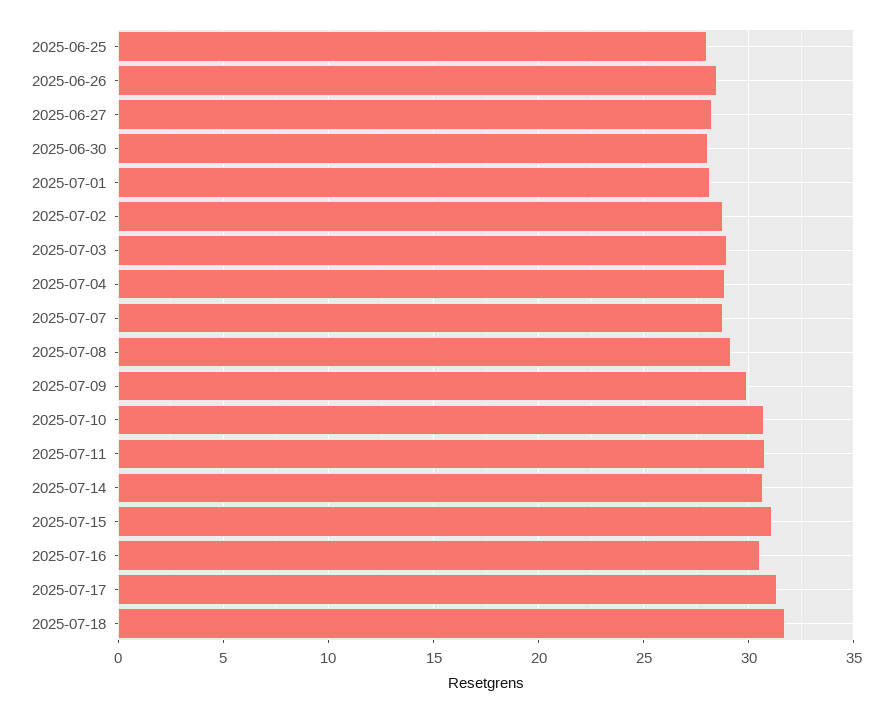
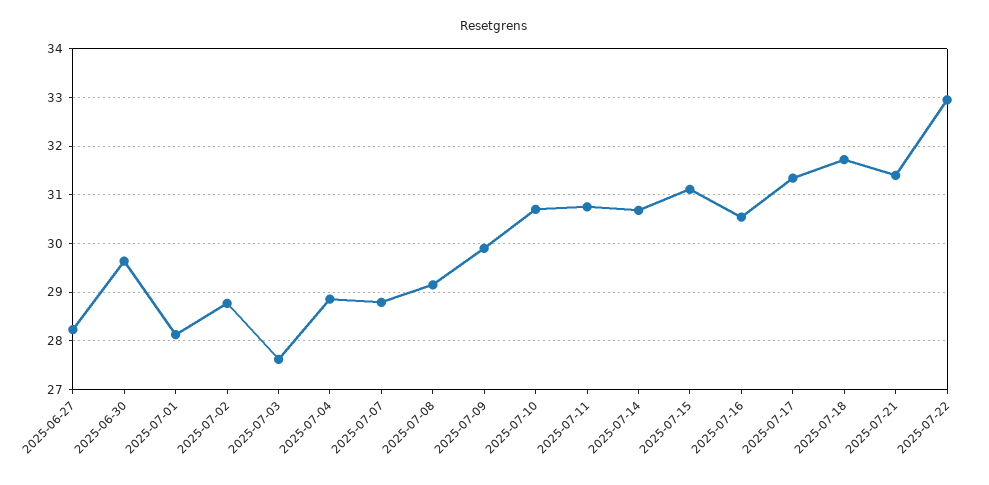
2025-06-25: 28 -> none
2025-06-26: 28.5 -> none
2025-06-30: 28 -> 29.6
2025-07-03: 29 -> 27.6
2025-07-21: none -> 31.4
2025-07-22: none -> 33

